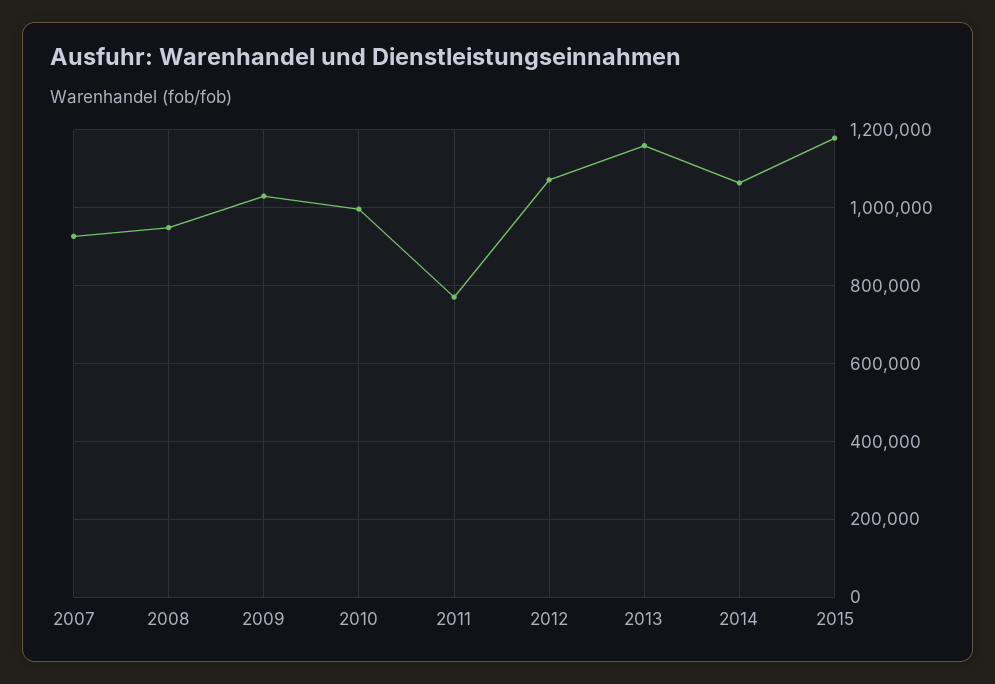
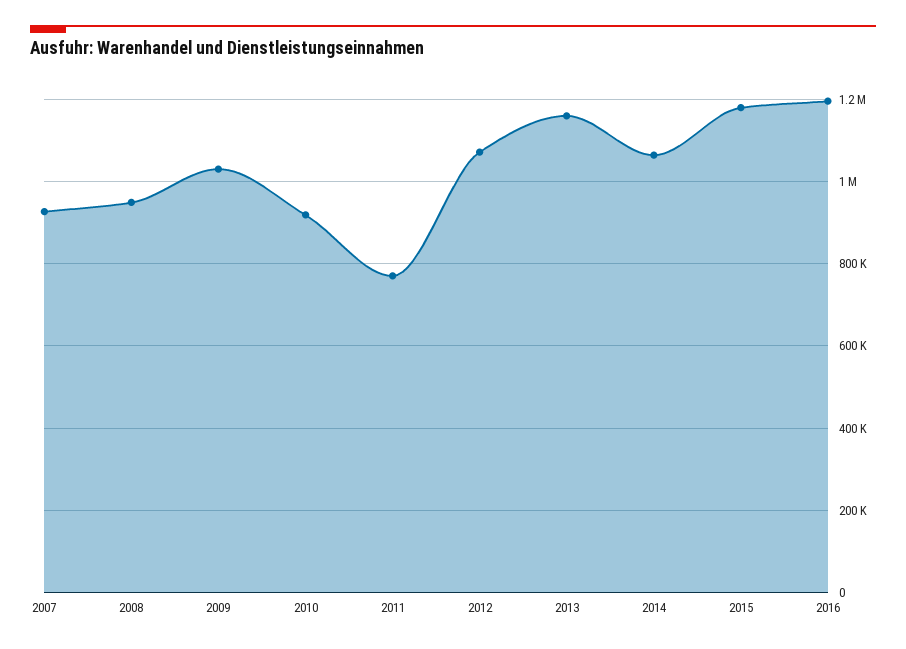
2010: 1000000 -> 920000
2016: none -> 1200000

